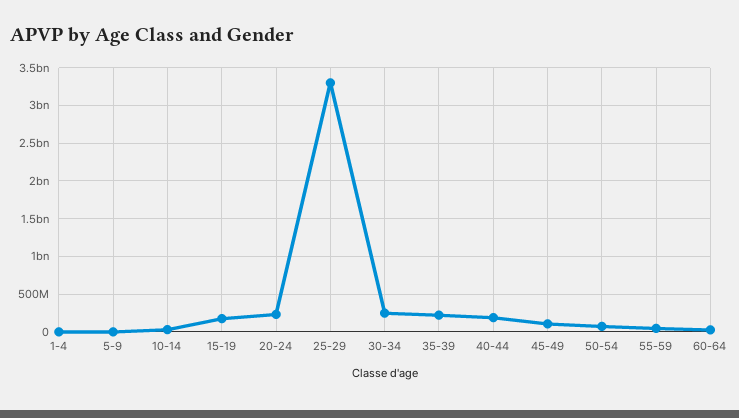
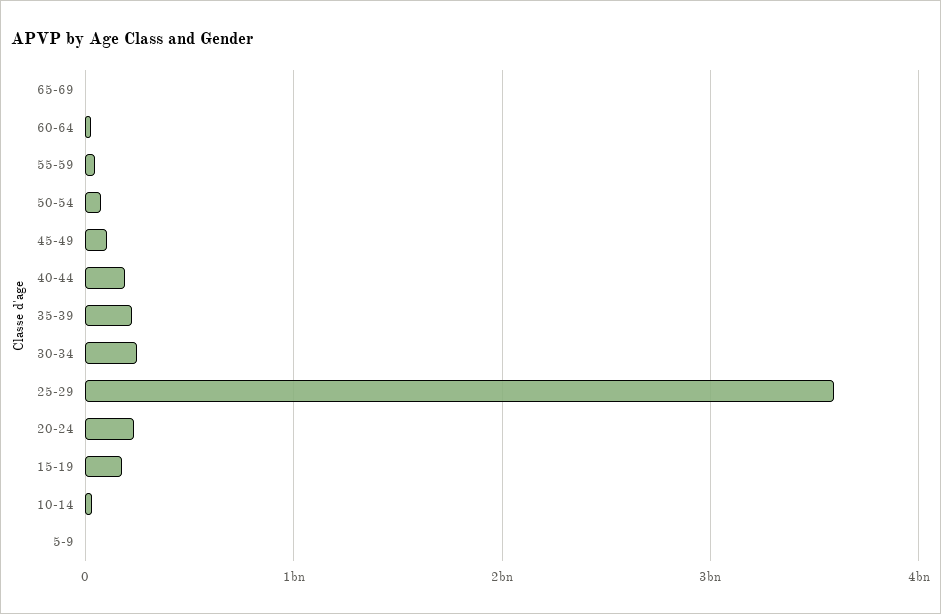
1-4: 0 -> none
25-29: 3300000000 -> 3600000000
65-69: none -> 0

